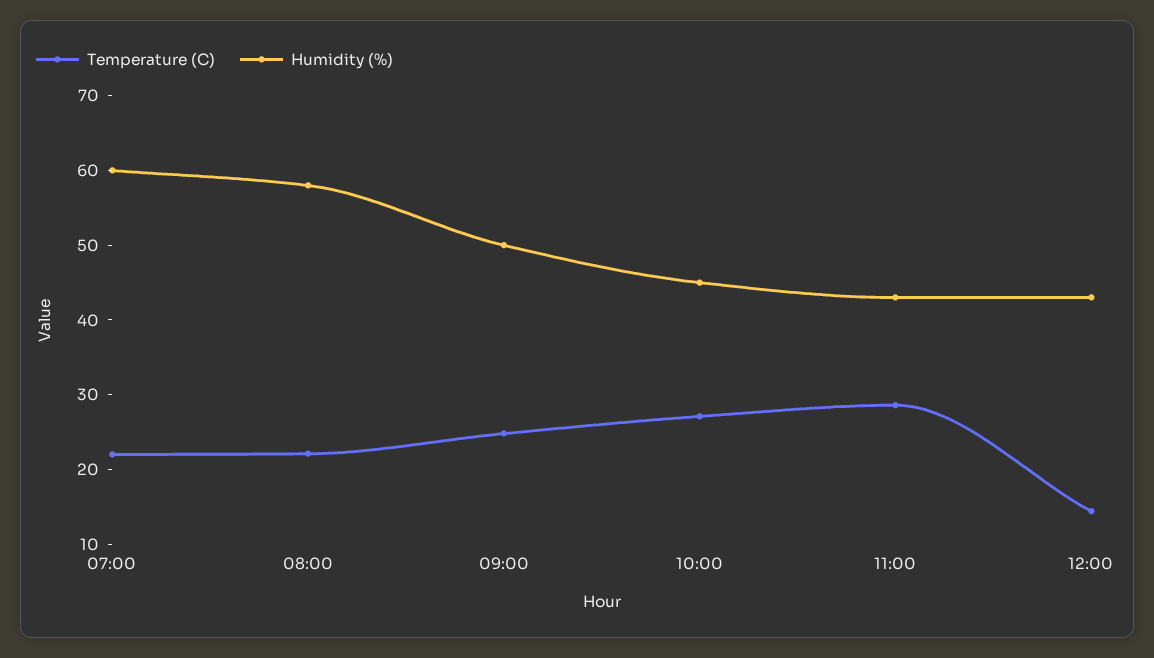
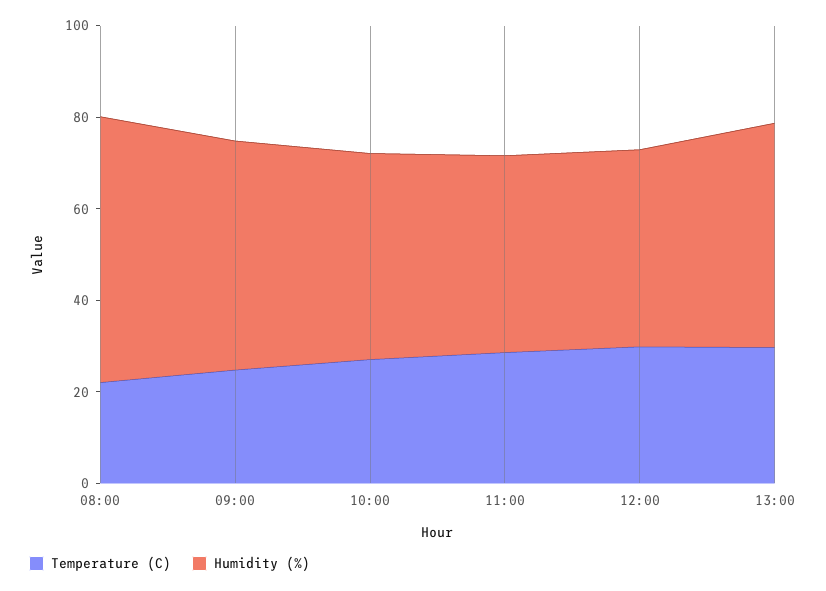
Temperature (C), 07:00: 22 -> none
Humidity (%), 07:00: 60 -> none
Temperature (C), 12:00: 14 -> 30
Temperature (C), 13:00: none -> 30
Humidity (%), 13:00: none -> 50

